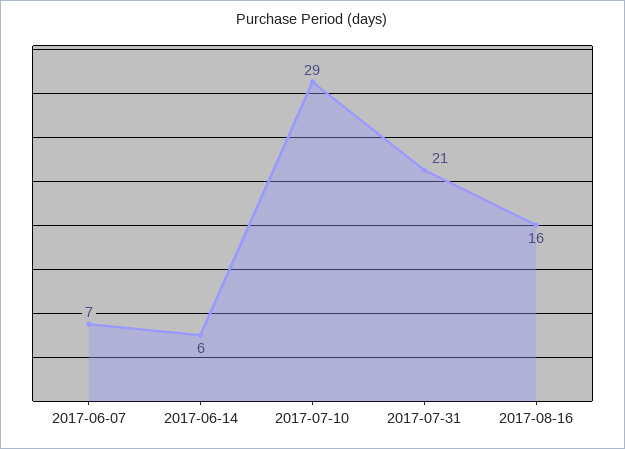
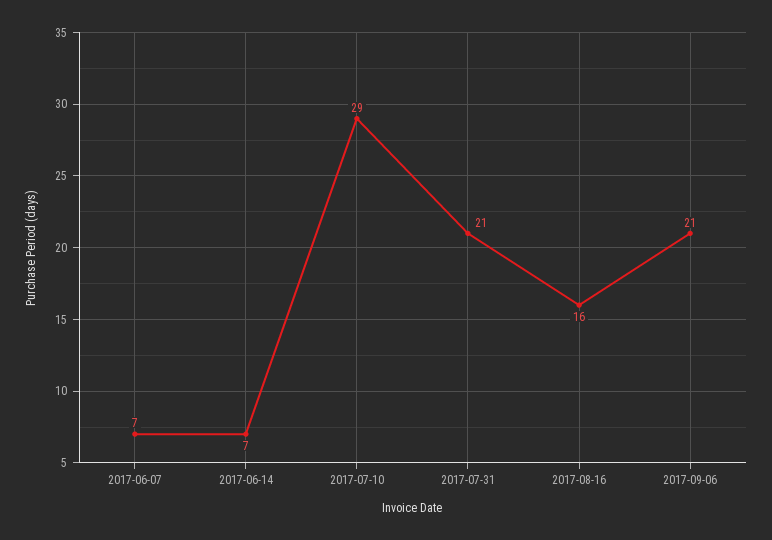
2017-06-14: 6 -> 7
2017-09-06: none -> 21

